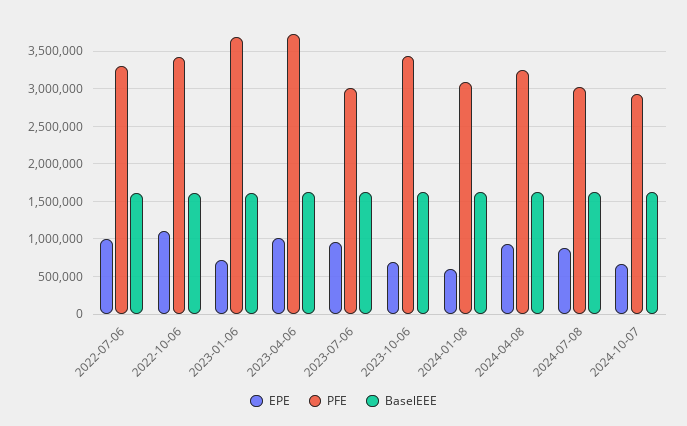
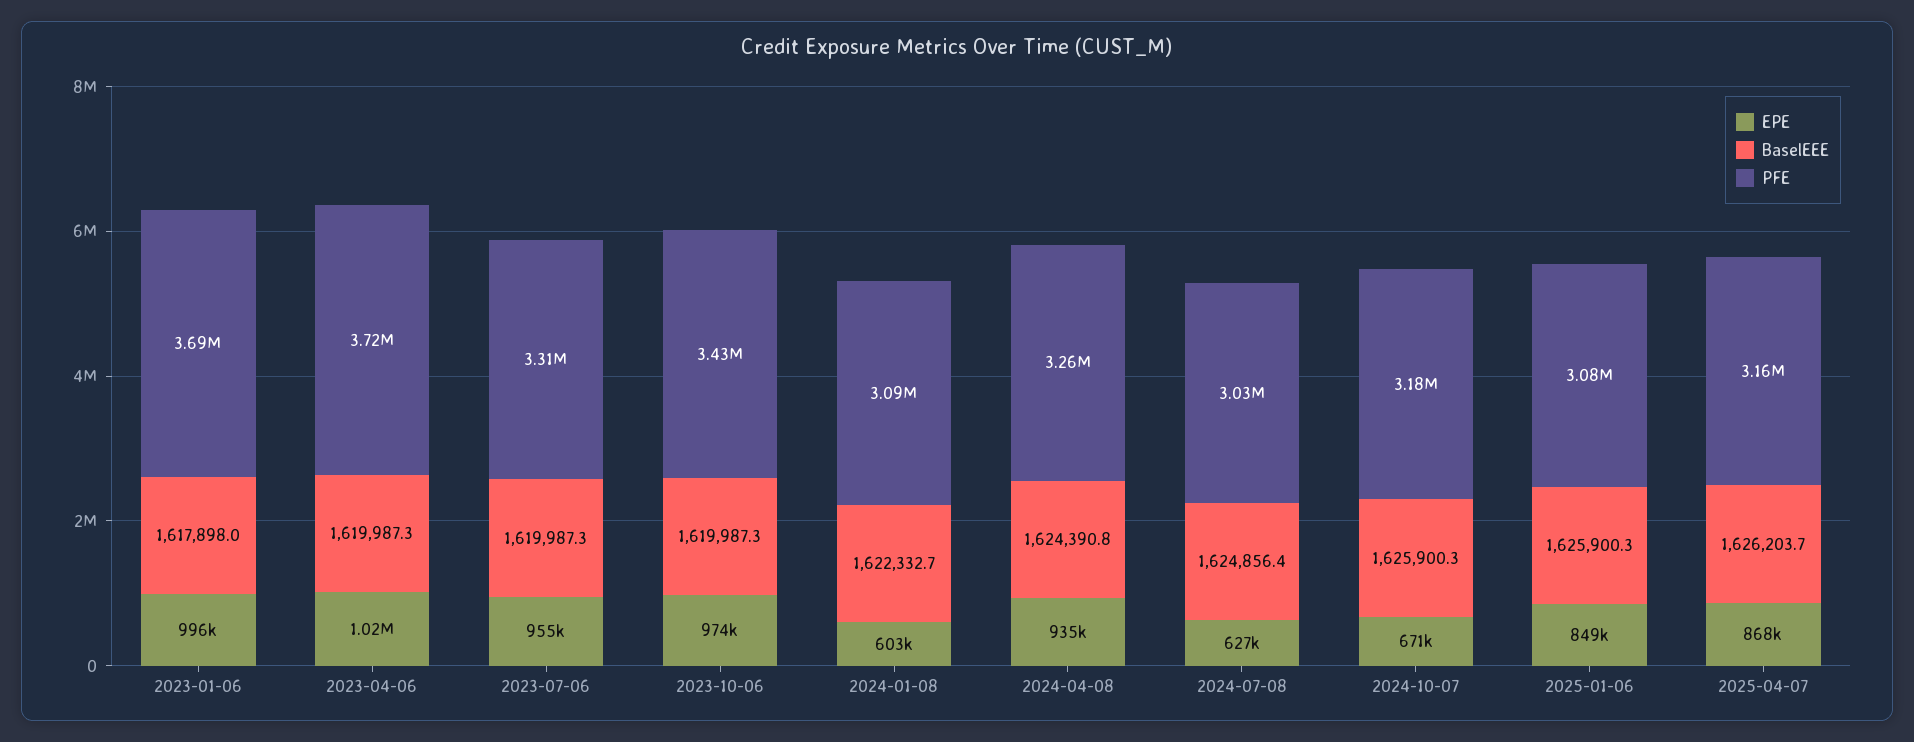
EPE, 2022-07-06: 1000000 -> none
PFE, 2022-07-06: 3300000 -> none
BaselEEE, 2022-07-06: 1600000 -> none
EPE, 2022-10-06: 1100000 -> none
PFE, 2022-10-06: 3400000 -> none
BaselEEE, 2022-10-06: 1600000 -> none
EPE, 2023-01-06: 700000 -> 996000
PFE, 2023-07-06: 3000000 -> 3310000
EPE, 2023-10-06: 700000 -> 974000
EPE, 2024-07-08: 900000 -> 627000
PFE, 2024-10-07: 2900000 -> 3180000
EPE, 2025-01-06: none -> 849000
BaselEEE, 2025-01-06: none -> 1625900.3
PFE, 2025-01-06: none -> 3080000
EPE, 2025-04-07: none -> 868000
BaselEEE, 2025-04-07: none -> 1626203.7
PFE, 2025-04-07: none -> 3160000

